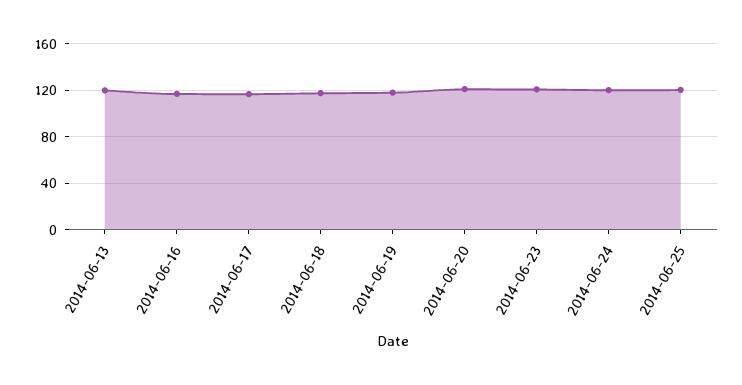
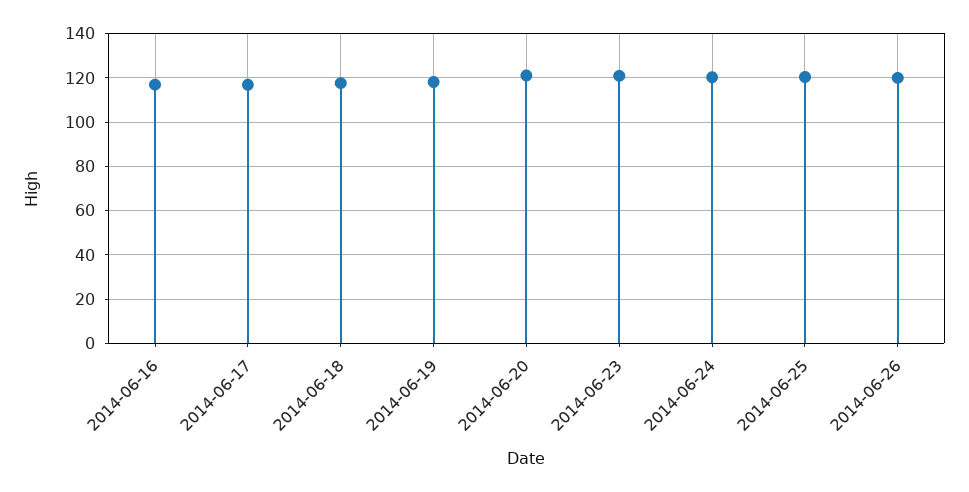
2014-06-13: 120 -> none
2014-06-26: none -> 120

